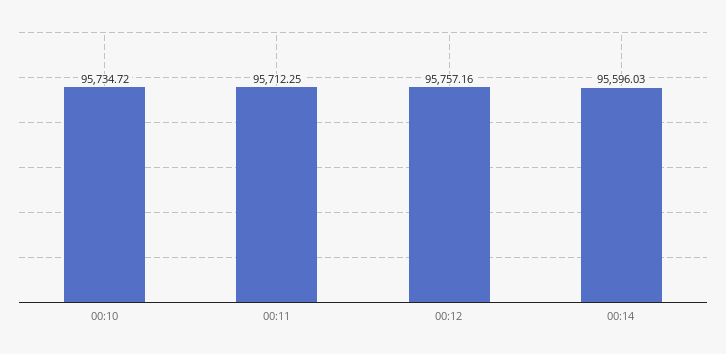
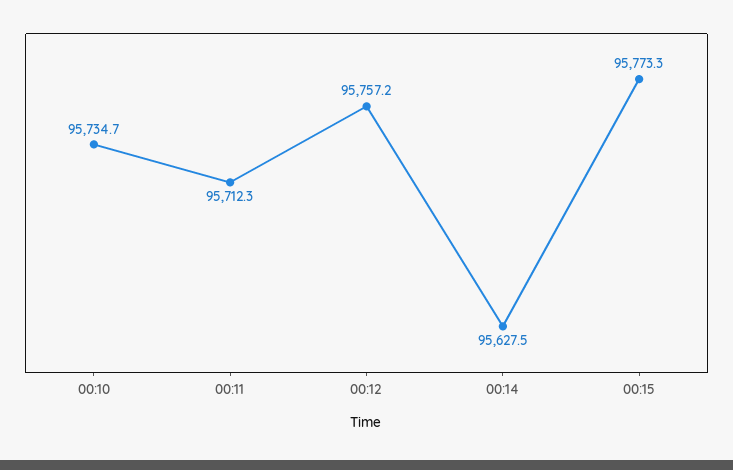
00:14: 95596.03 -> 95627.5
00:15: none -> 95773.3

